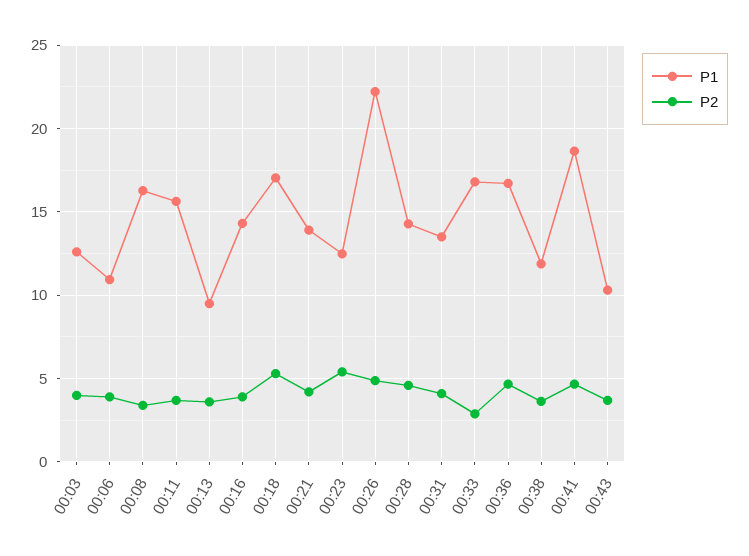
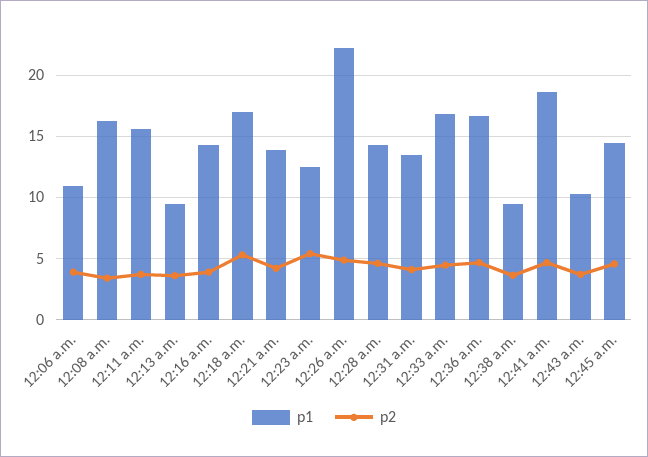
P1, 00:03: 12.5 -> none
P2, 00:03: 4 -> none
P2, 00:33: 3 -> 4.5
P1, 00:38: 12 -> 9.5
P1, 12:45 a.m.: none -> 14.5
P2, 12:45 a.m.: none -> 4.5

